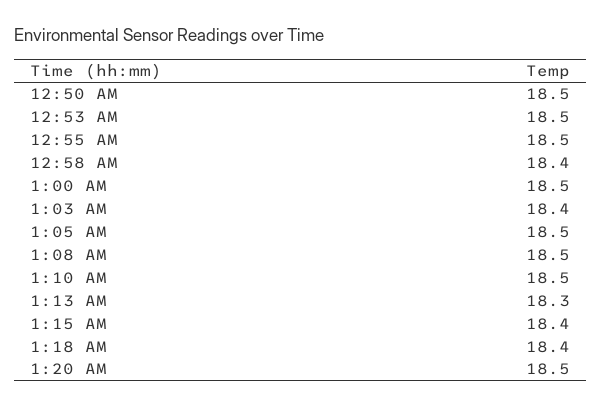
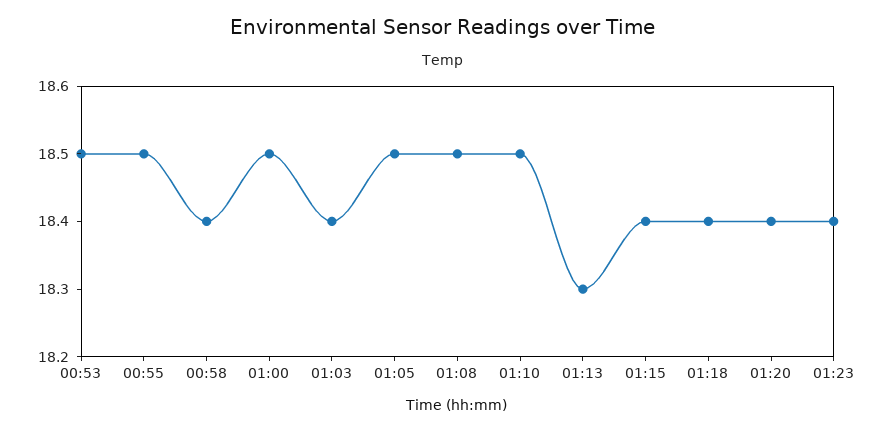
12:50 AM: 18.5 -> none
1:20 AM: 18.5 -> 18.4
01:23: none -> 18.4

